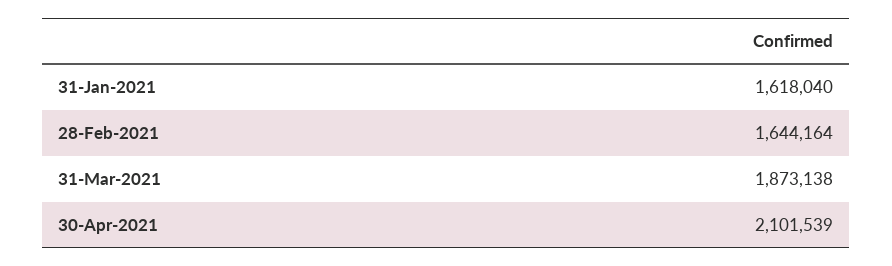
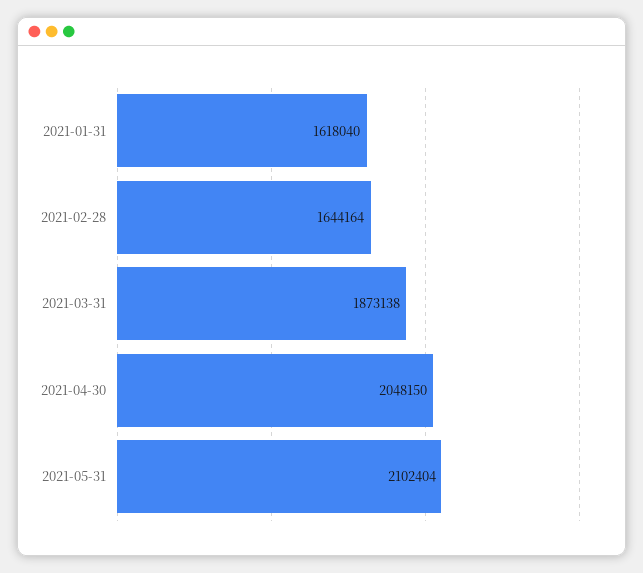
30-Apr-2021: 2101539 -> 2048150
2021-05-31: none -> 2102404

